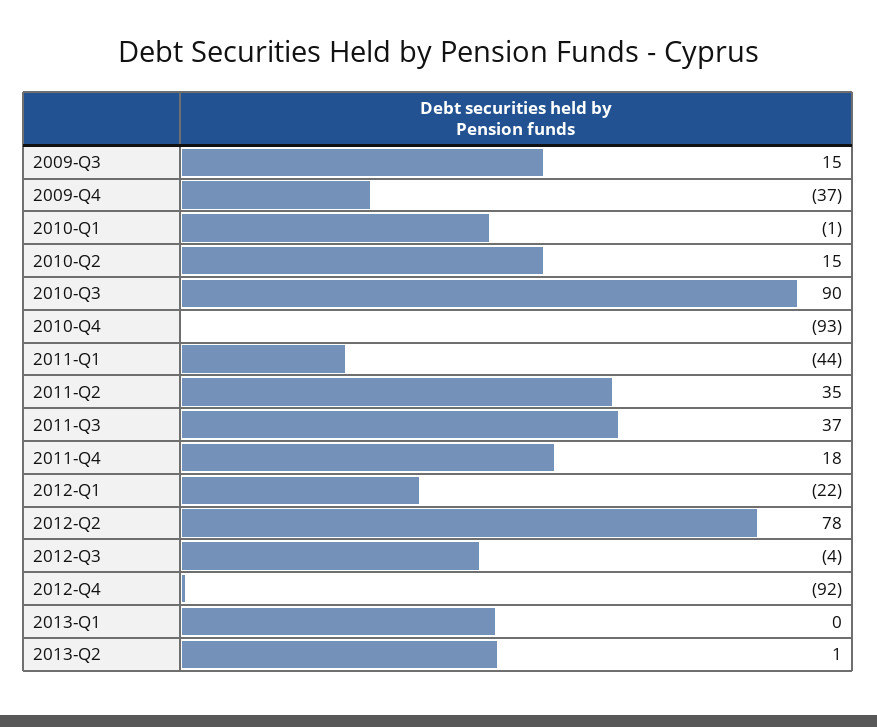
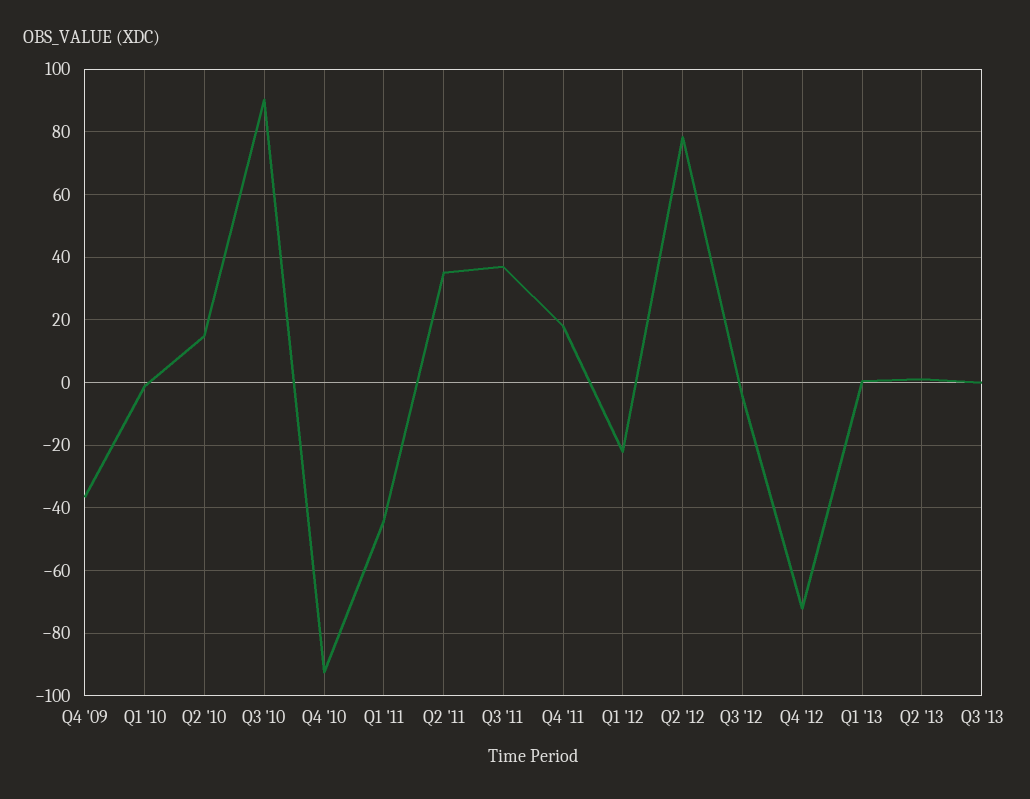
2009-Q3: 15 -> none
2012-Q4: -92 -> -72
Q3 '13: none -> 0

